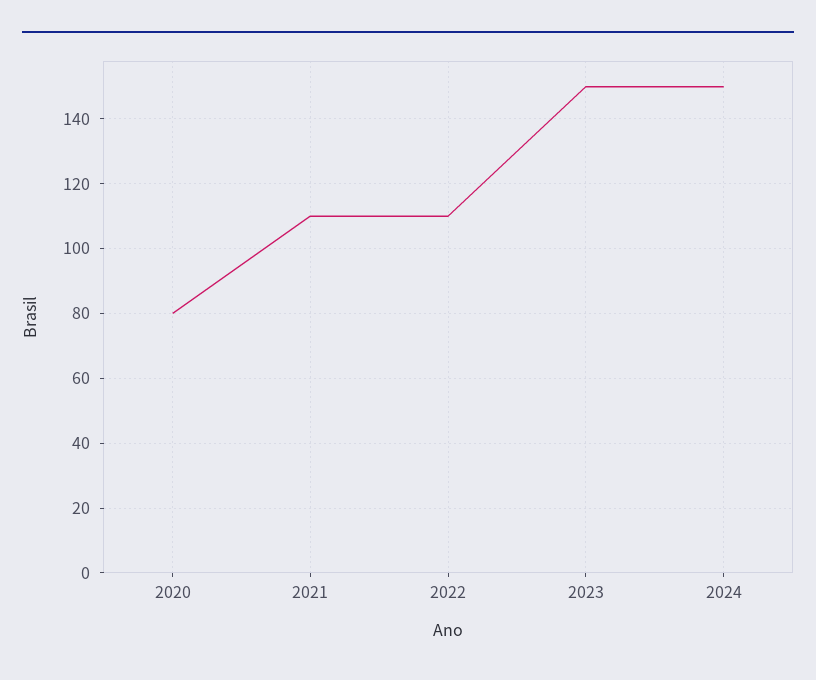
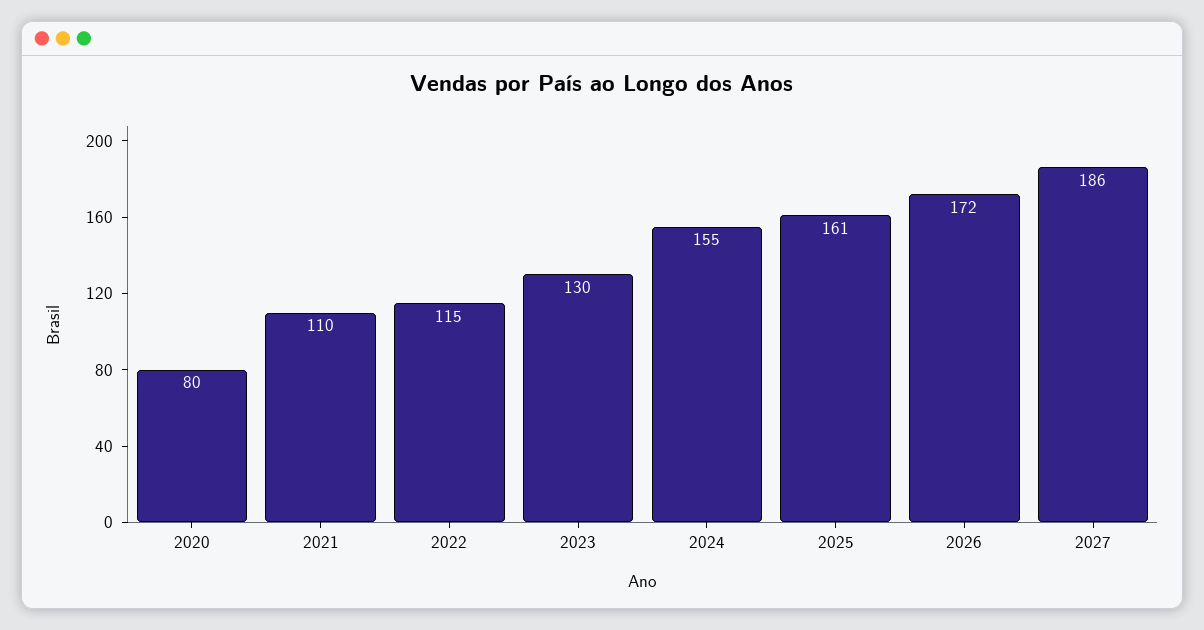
2022: 110 -> 115
2023: 150 -> 130
2024: 150 -> 155
2025: none -> 161
2026: none -> 172
2027: none -> 186

